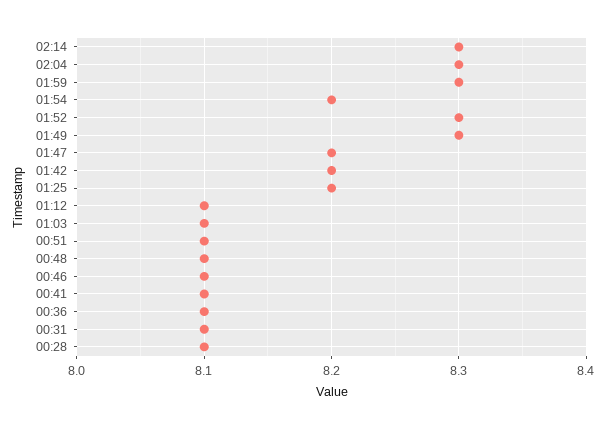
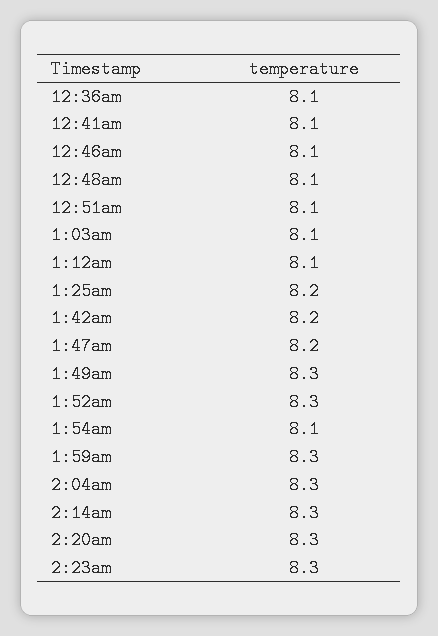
01:54: 8.2 -> 8.1
00:31: 8.1 -> none
00:28: 8.1 -> none
2:20am: none -> 8.3
2:23am: none -> 8.3

